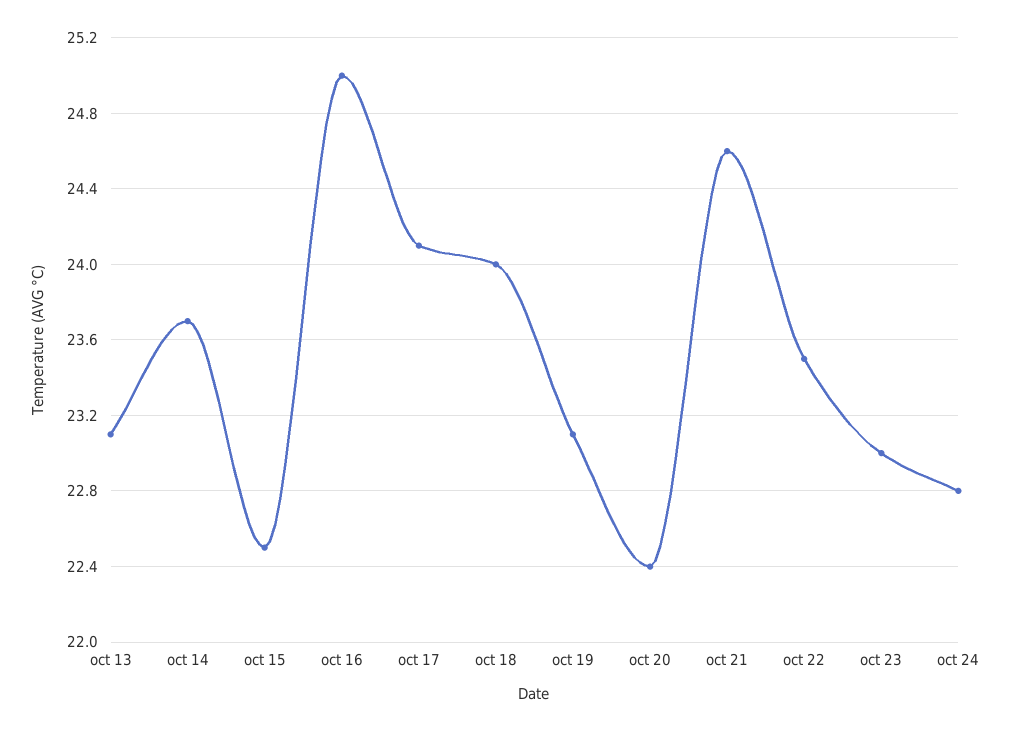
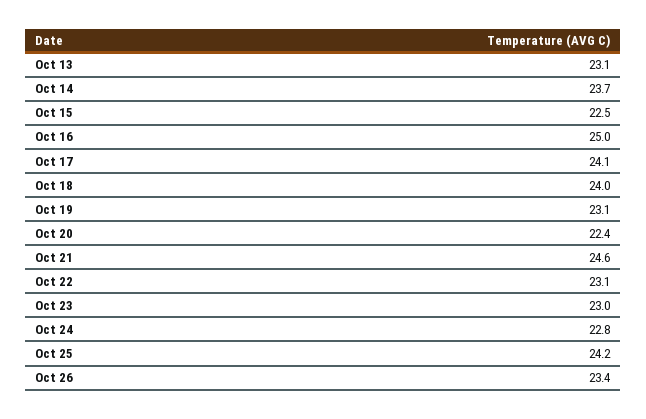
oct 22: 23.5 -> 23.1
Oct 25: none -> 24.2
Oct 26: none -> 23.4

